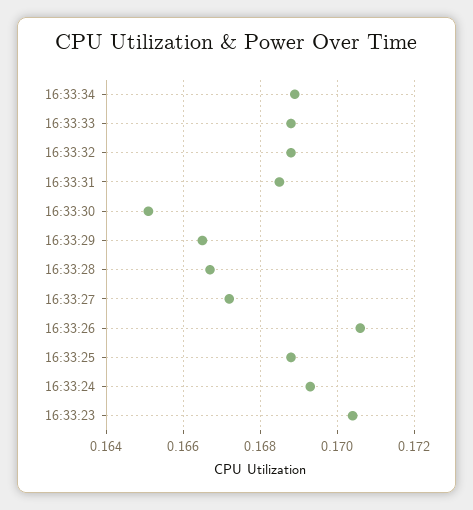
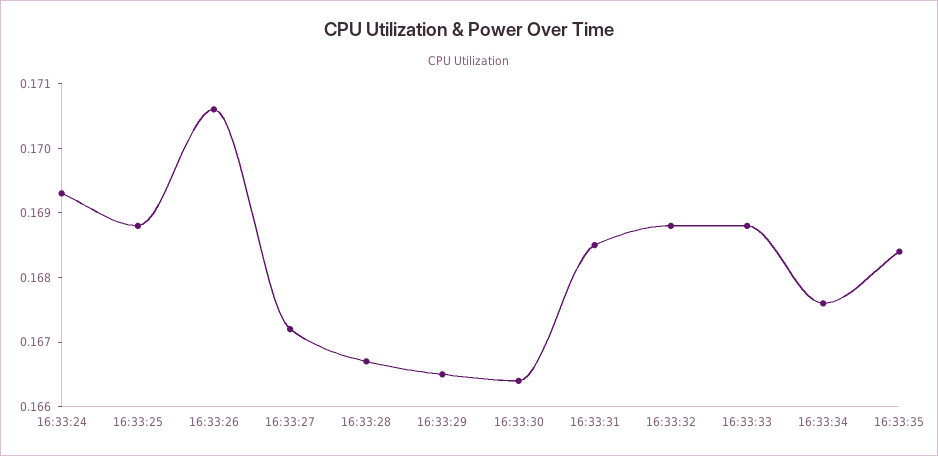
16:33:34: 0.169 -> 0.1675
16:33:30: 0.165 -> 0.1665
16:33:23: 0.1705 -> none
16:33:35: none -> 0.1685

